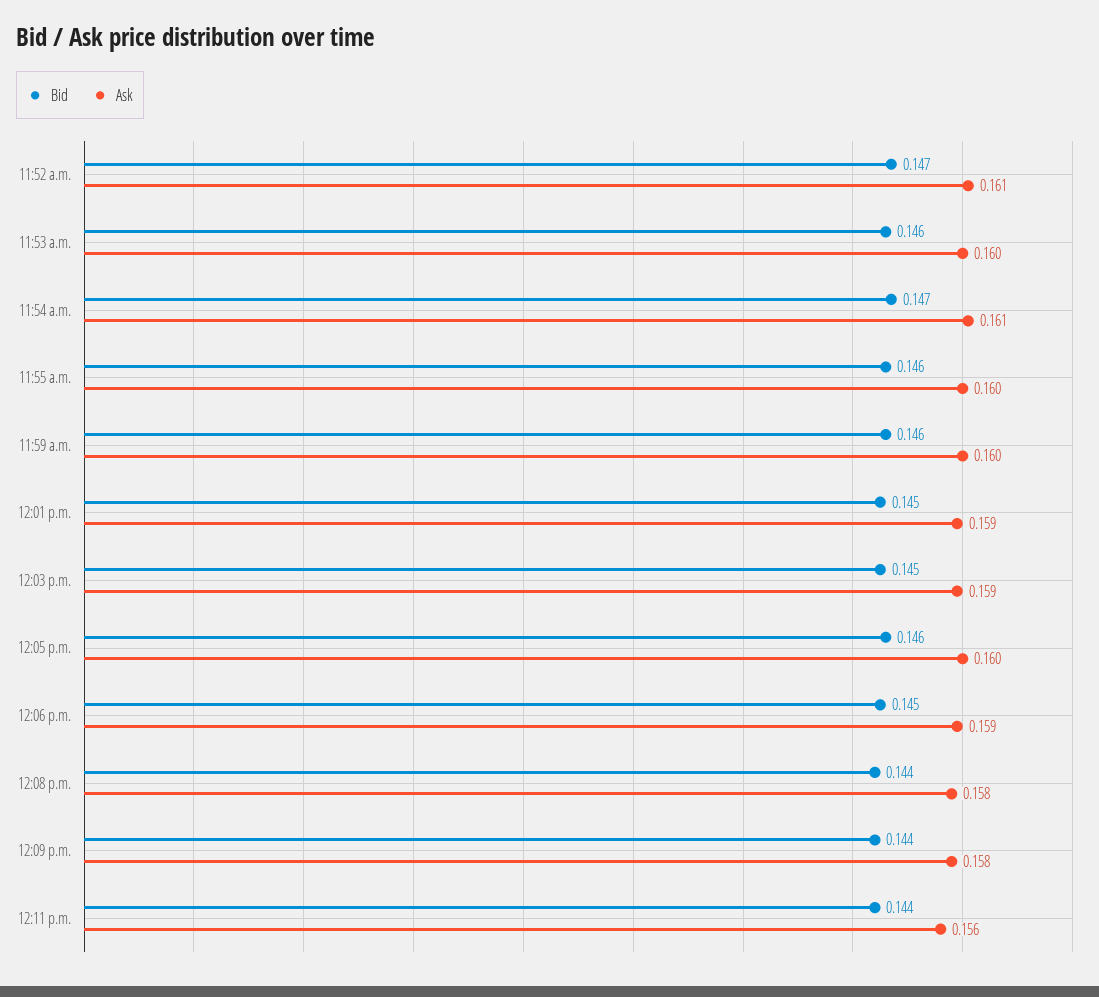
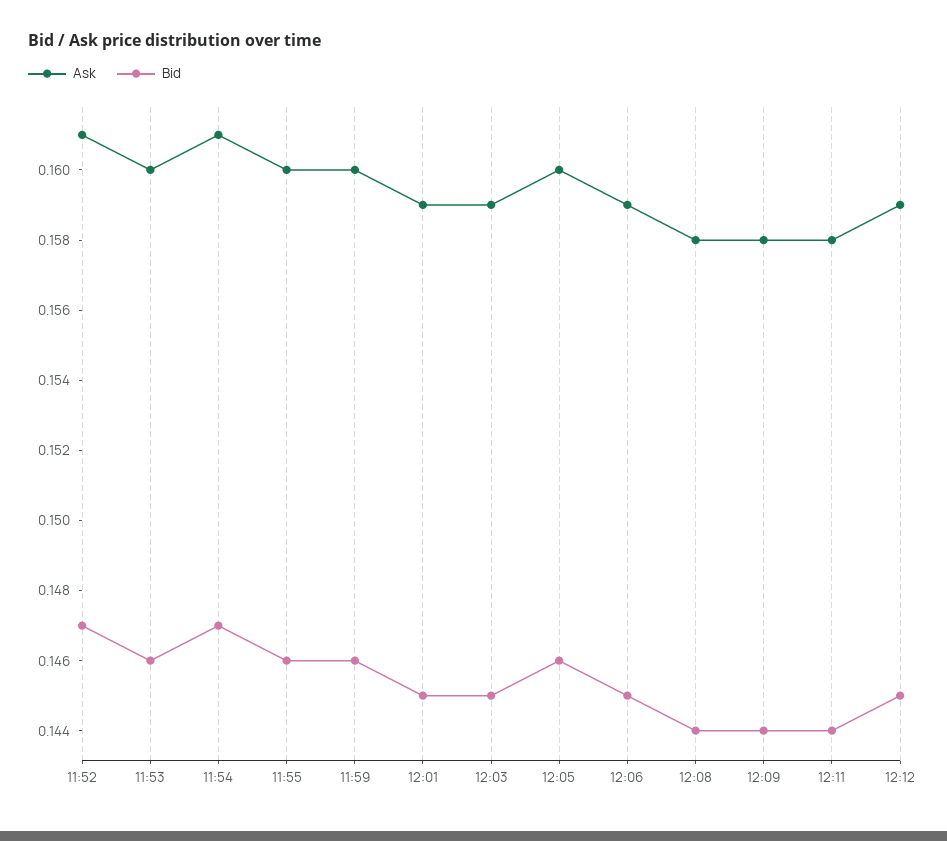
Ask, 12:11 p.m.: 0.156 -> 0.158
Ask, 12:12: none -> 0.159
Bid, 12:12: none -> 0.145

